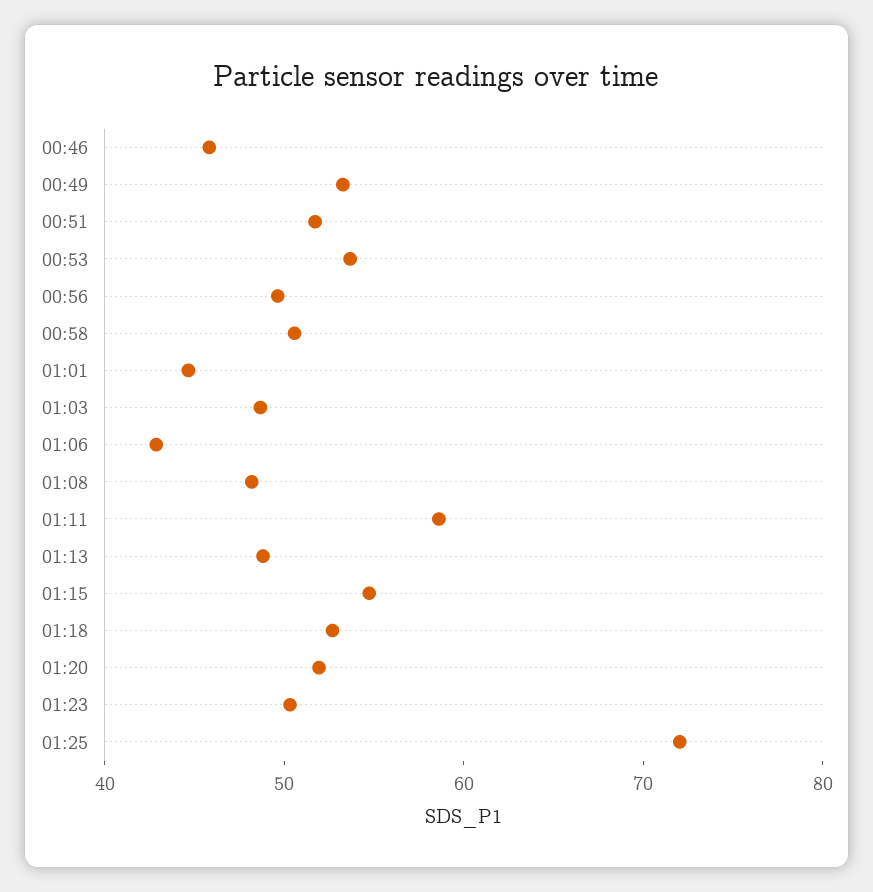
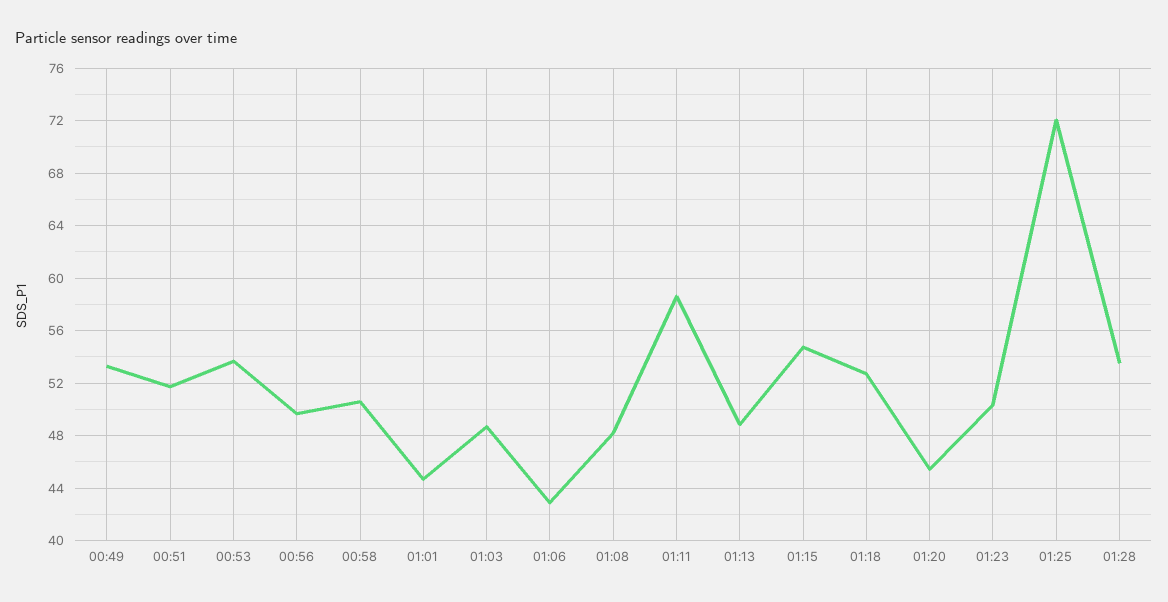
00:46: 46 -> none
01:20: 52 -> 45.5
01:28: none -> 53.5

